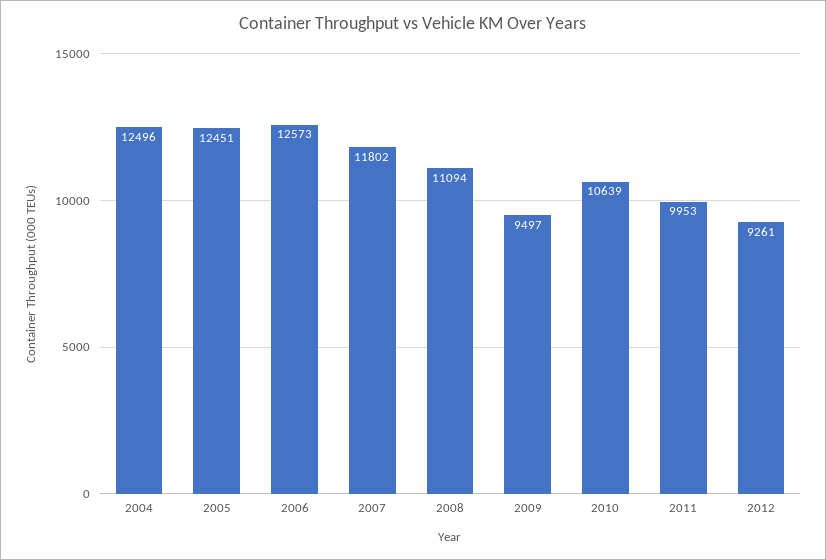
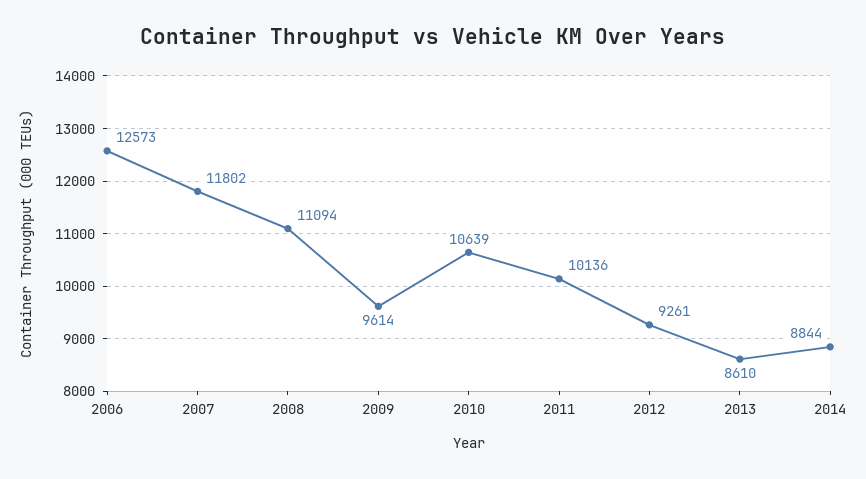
2004: 12496 -> none
2005: 12451 -> none
2009: 9497 -> 9614
2011: 9953 -> 10136
2013: none -> 8610
2014: none -> 8844

